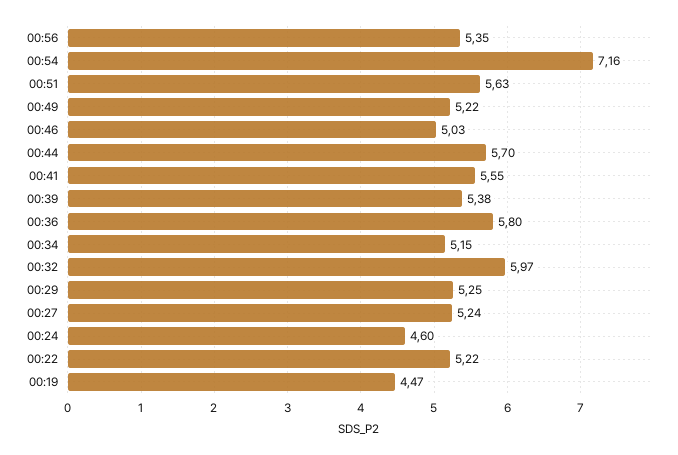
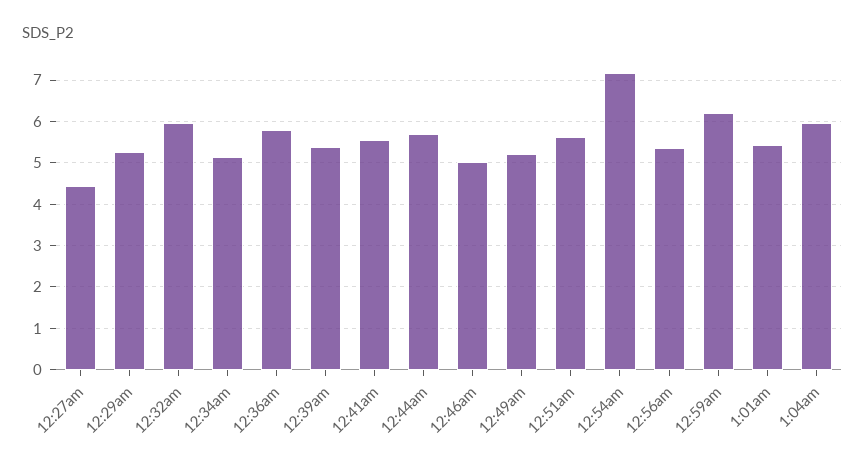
00:27: 5.24 -> 4.4
00:24: 4.6 -> none
00:22: 5.22 -> none
00:19: 4.47 -> none
12:59am: none -> 6.2
1:01am: none -> 5.4
1:04am: none -> 6

